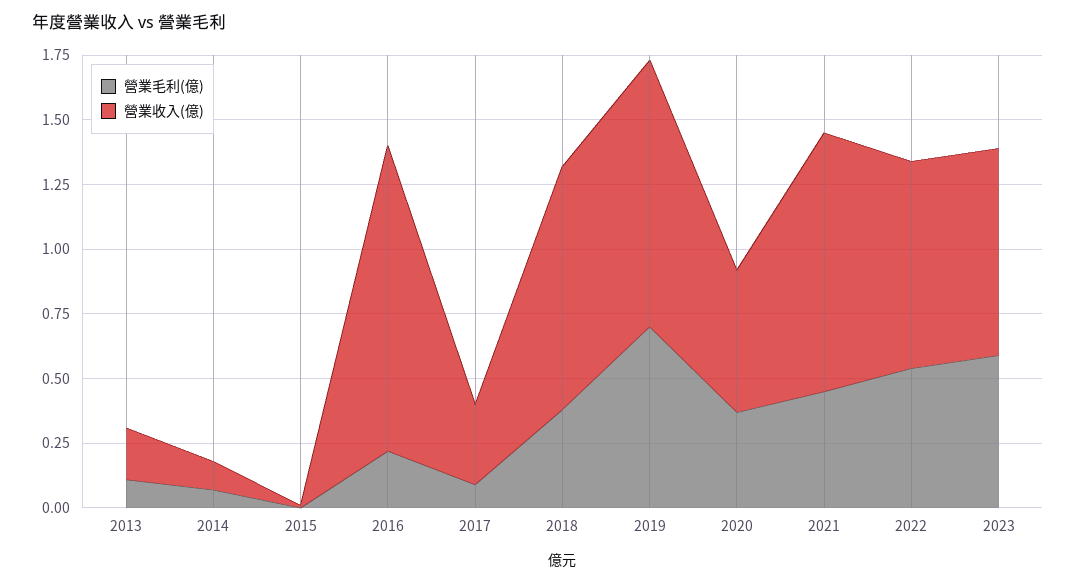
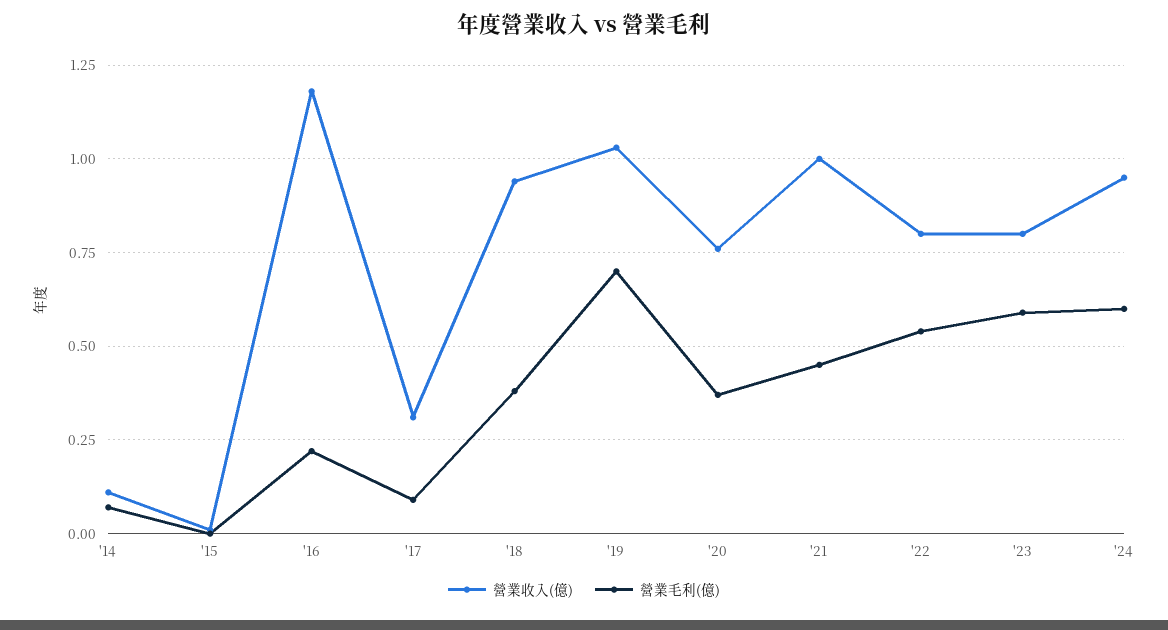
營業毛利(億), 2013: 0.1 -> none
營業收入(億), 2013: 0.2 -> none
營業收入(億), 2020: 0.55 -> 0.75
營業收入(億), '24: none -> 0.95
營業毛利(億), '24: none -> 0.6

